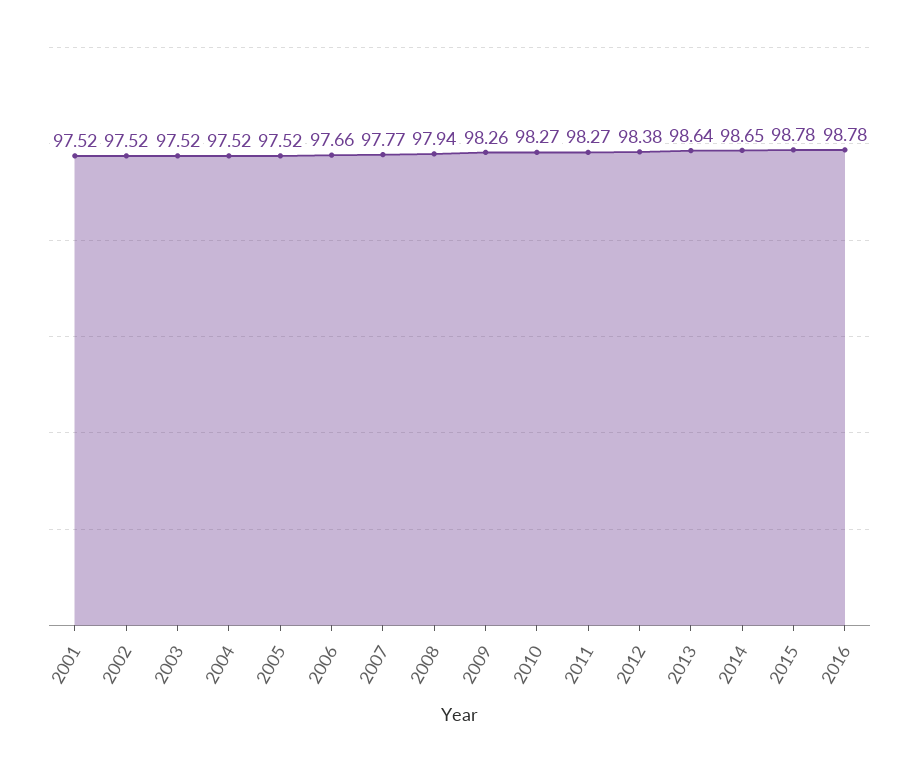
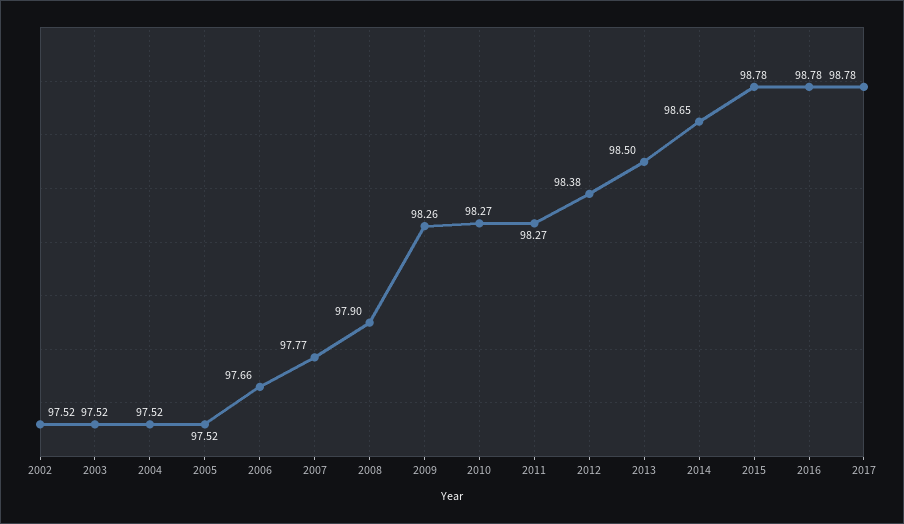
2001: 97.52 -> none
2008: 97.94 -> 97.9
2013: 98.64 -> 98.5
2017: none -> 98.78

